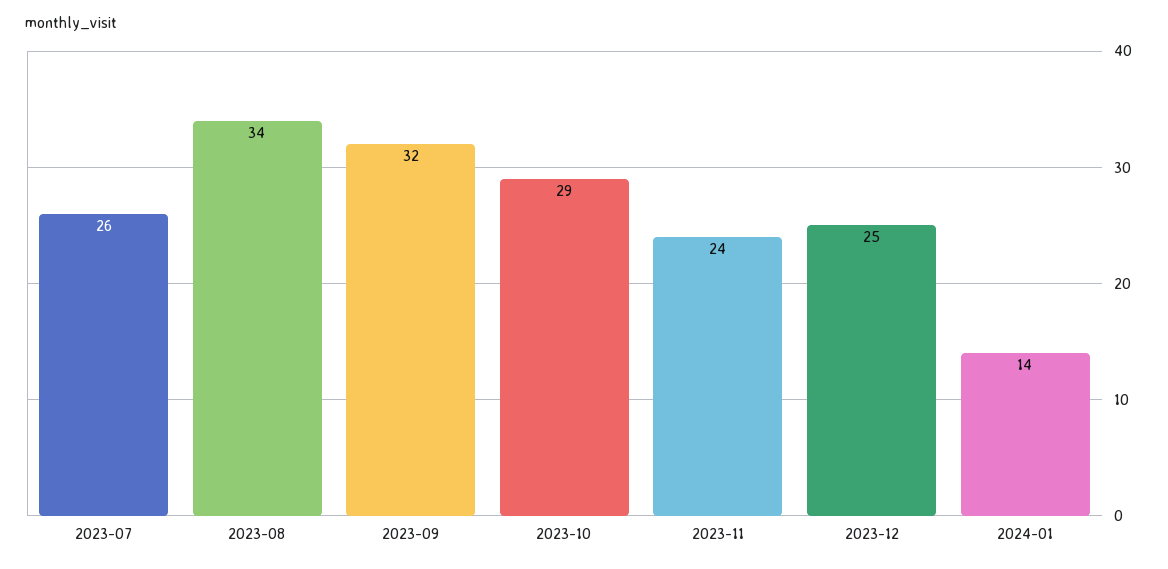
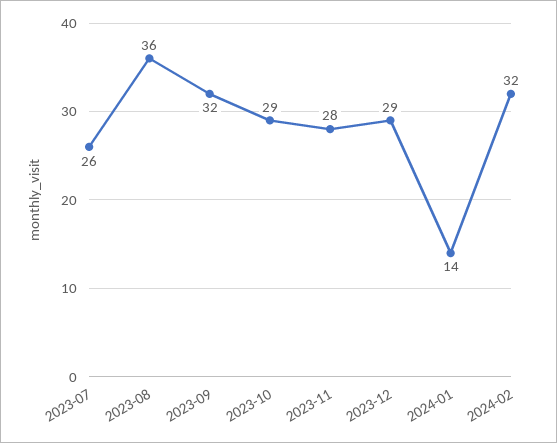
2023-08: 34 -> 36
2023-11: 24 -> 28
2023-12: 25 -> 29
2024-02: none -> 32

